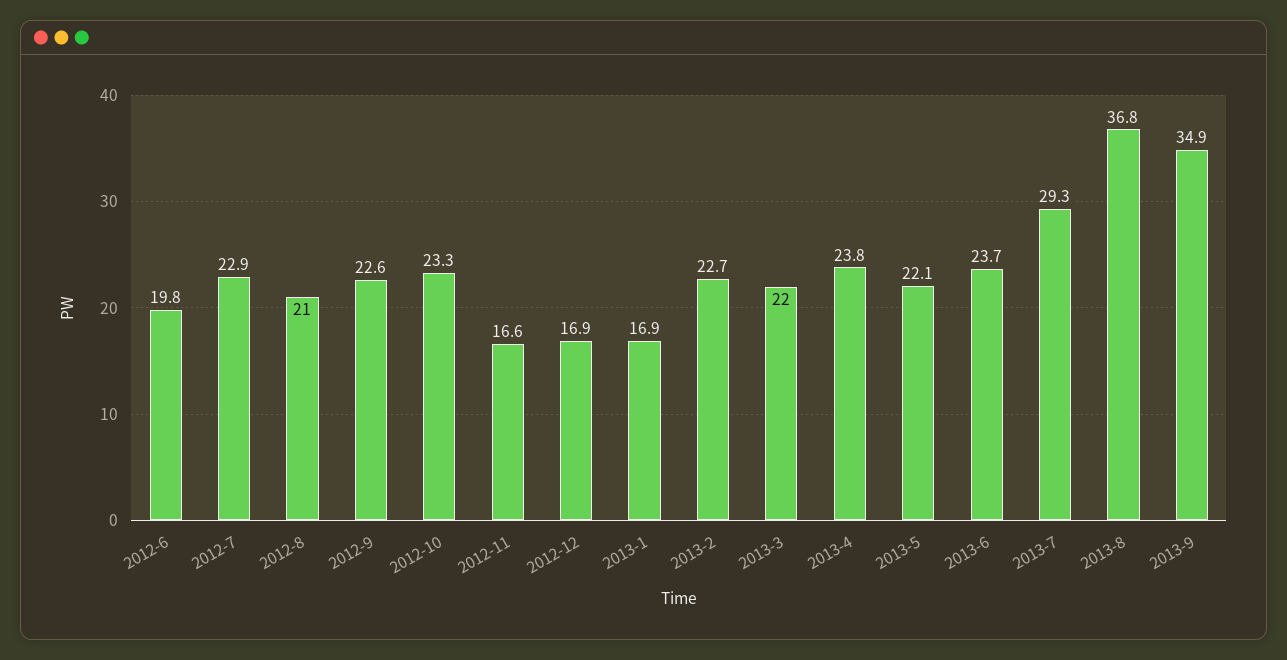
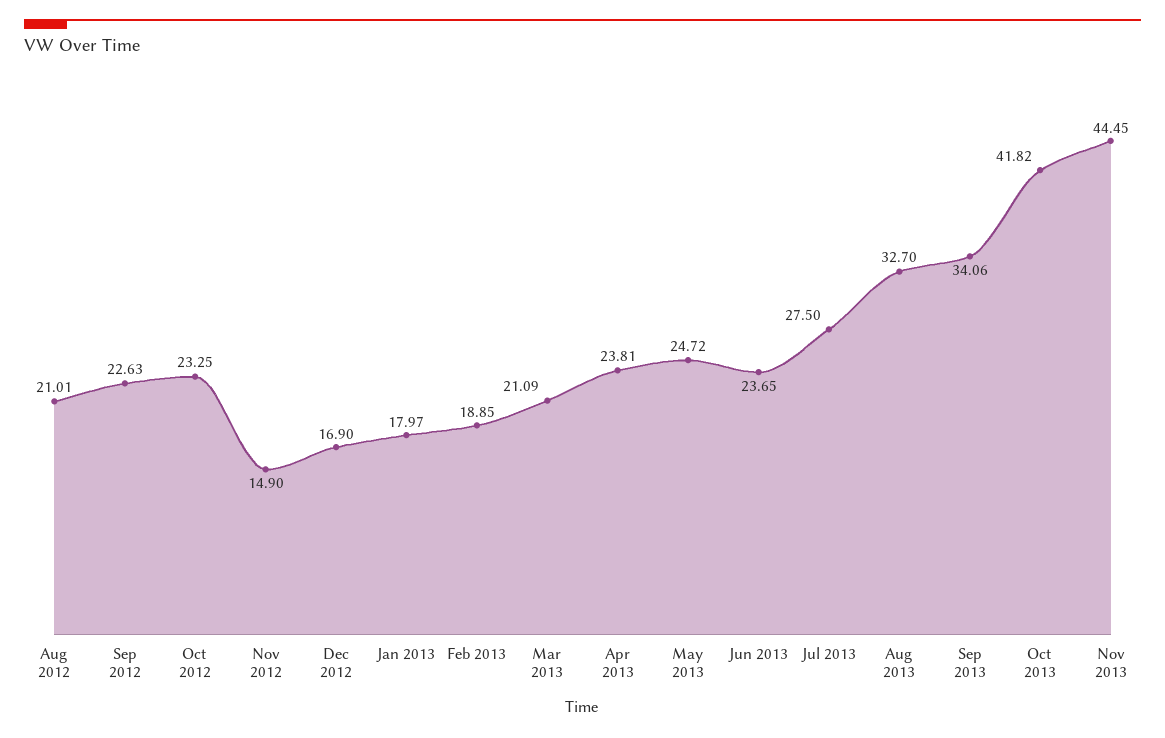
2012-6: 19.8 -> none
2012-7: 22.9 -> none
2012-11: 16.6 -> 14.9
2013-1: 16.9 -> 17.97
2013-2: 22.7 -> 18.85
2013-3: 22 -> 21.09
2013-5: 22.1 -> 24.72
2013-7: 29.3 -> 27.5
2013-8: 36.8 -> 32.7
2013-9: 34.9 -> 34.06
Oct 2013: none -> 41.82
Nov 2013: none -> 44.45

